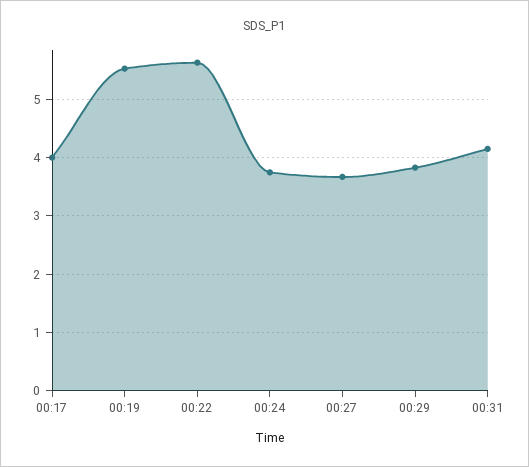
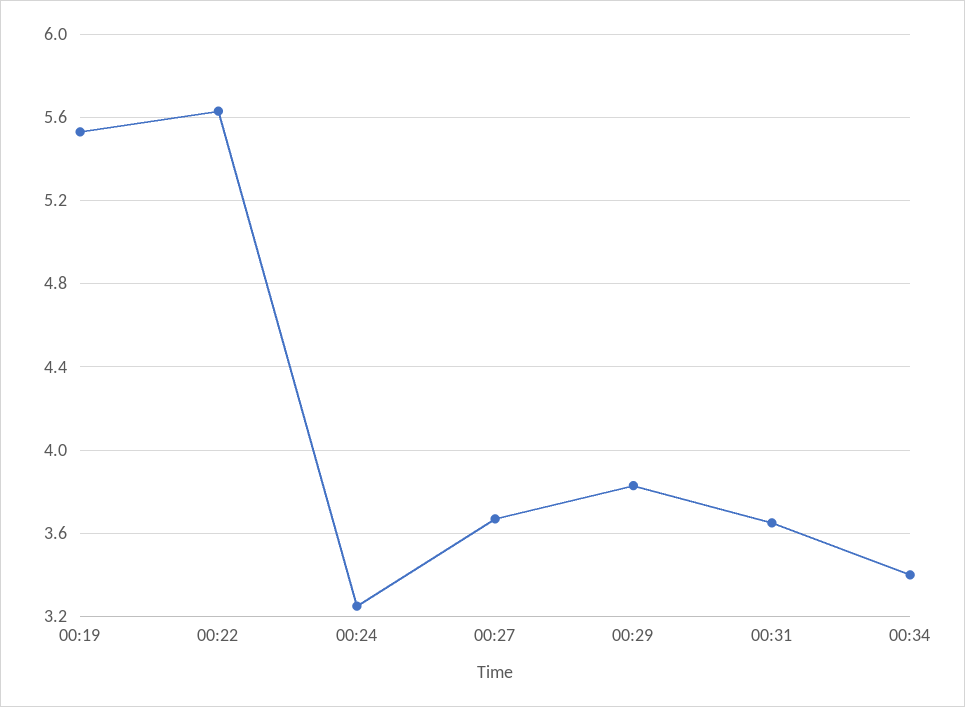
00:17: 4 -> none
00:24: 3.8 -> 3.25
00:31: 4.2 -> 3.65
00:34: none -> 3.4

